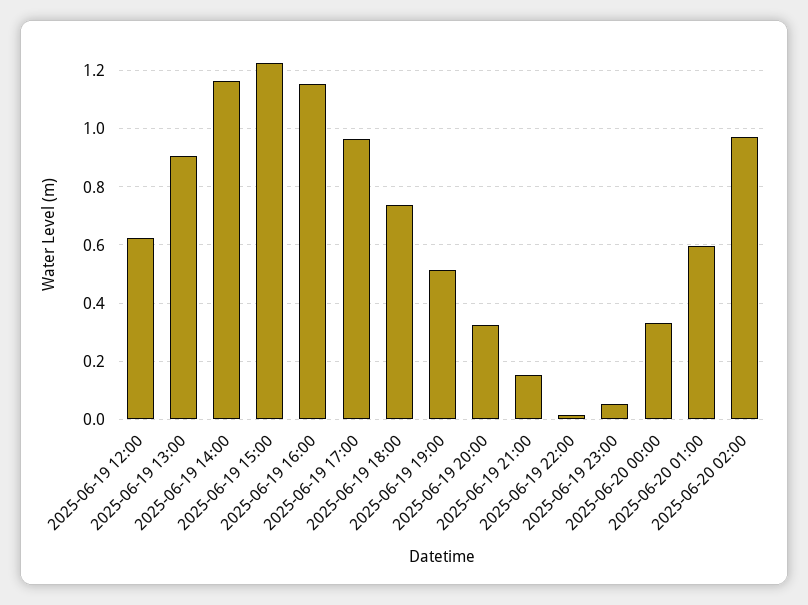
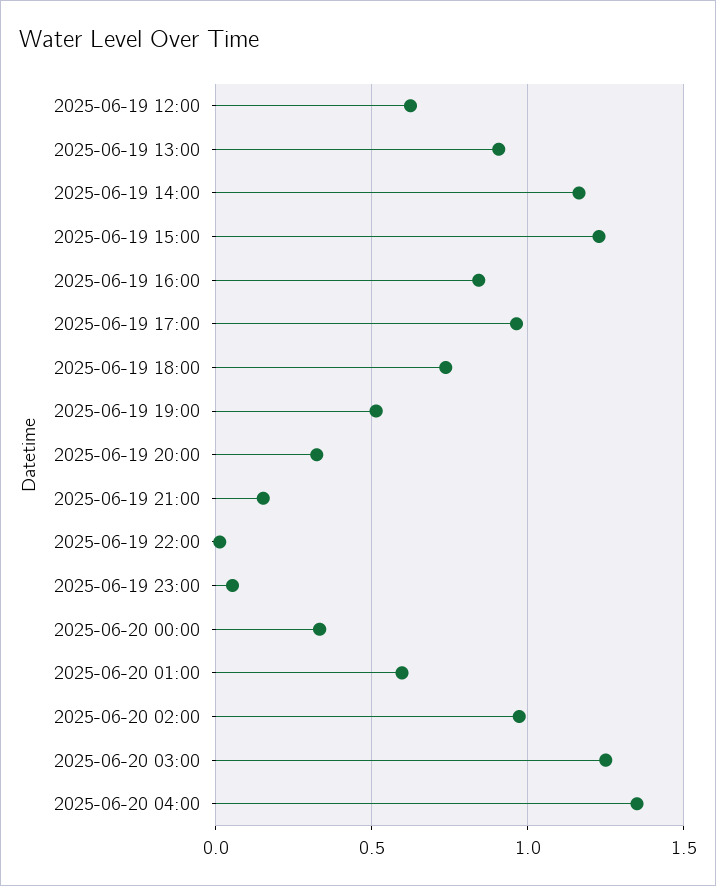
2025-06-19 16:00: 1.15 -> 0.85
2025-06-20 03:00: none -> 1.25
2025-06-20 04:00: none -> 1.35

